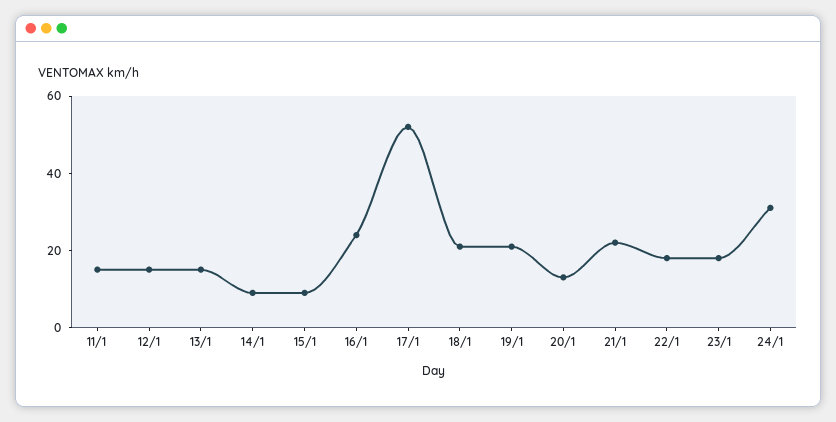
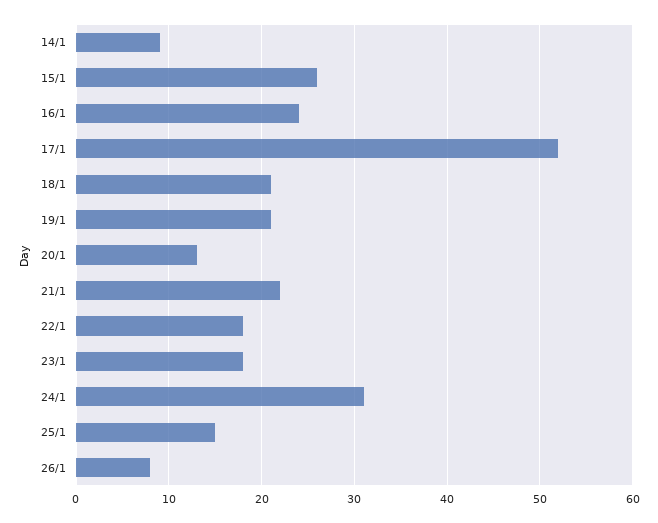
11/1: 15 -> none
12/1: 15 -> none
13/1: 15 -> none
15/1: 10 -> 26
25/1: none -> 15
26/1: none -> 8

